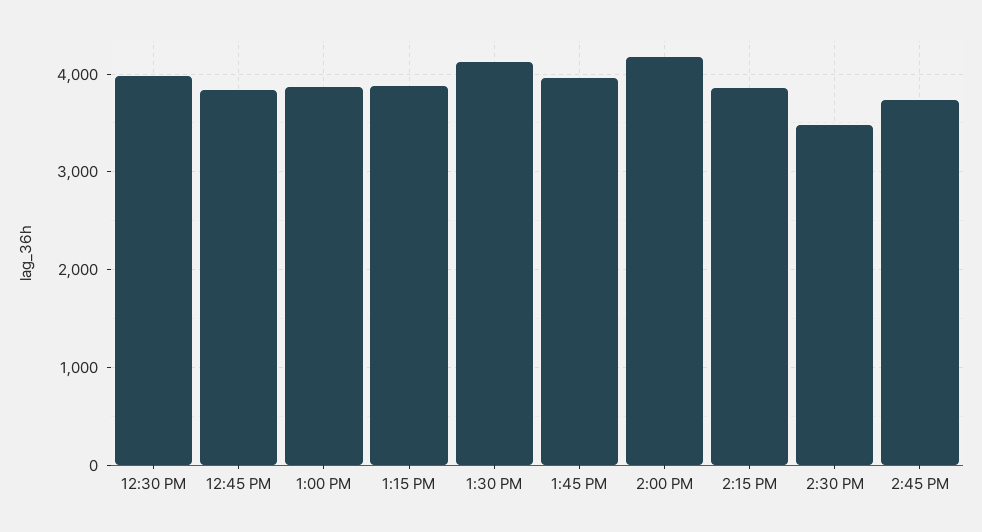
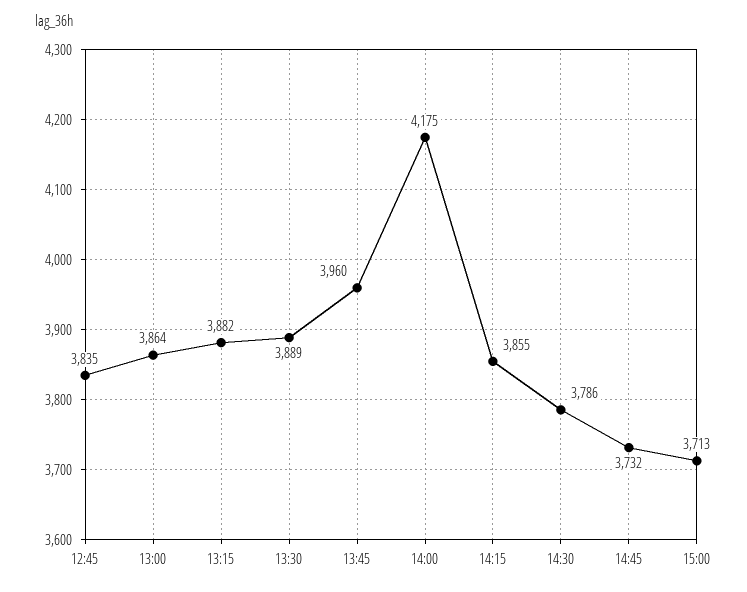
12:30 PM: 4000 -> none
1:30 PM: 4100 -> 3889
2:30 PM: 3500 -> 3786
15:00: none -> 3713

